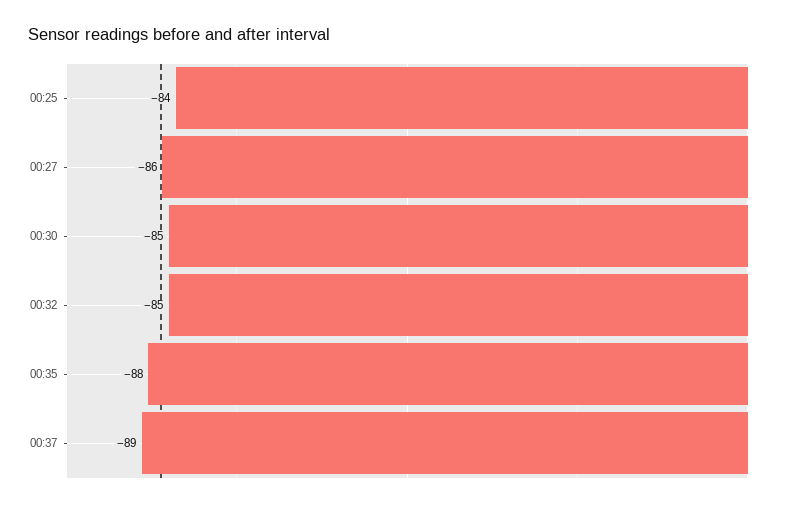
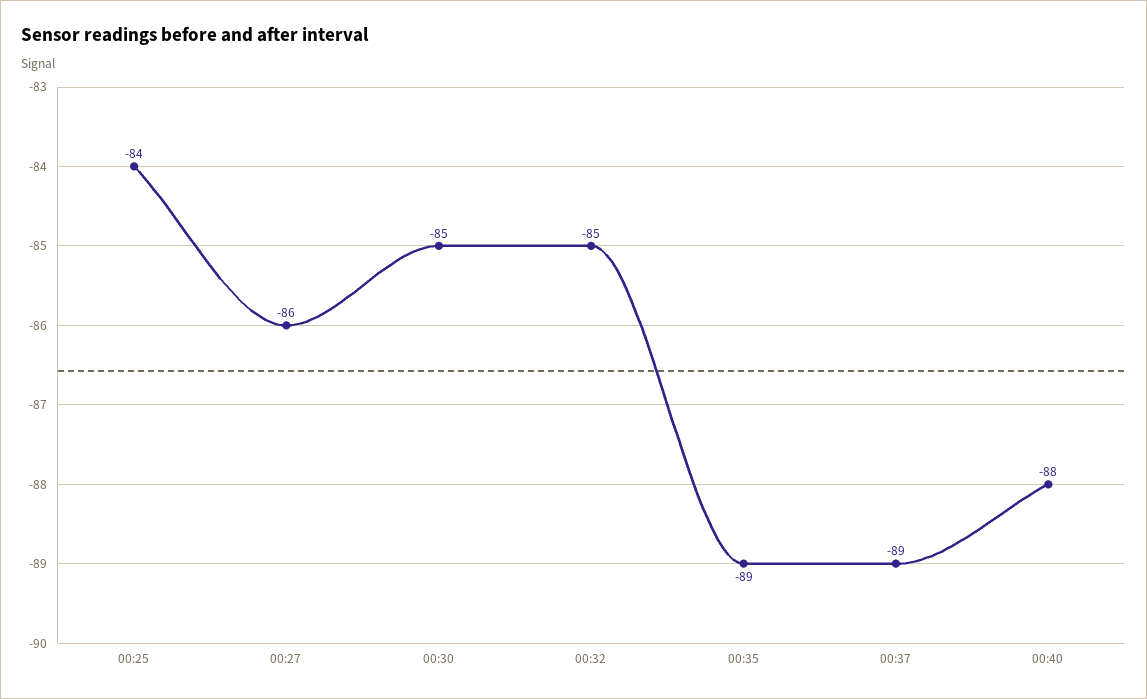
00:35: -88 -> -89
00:40: none -> -88

